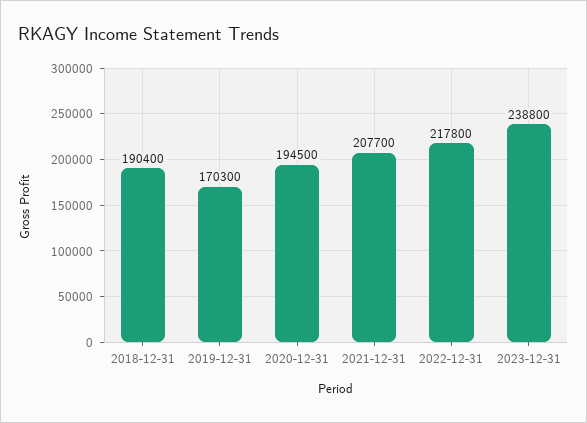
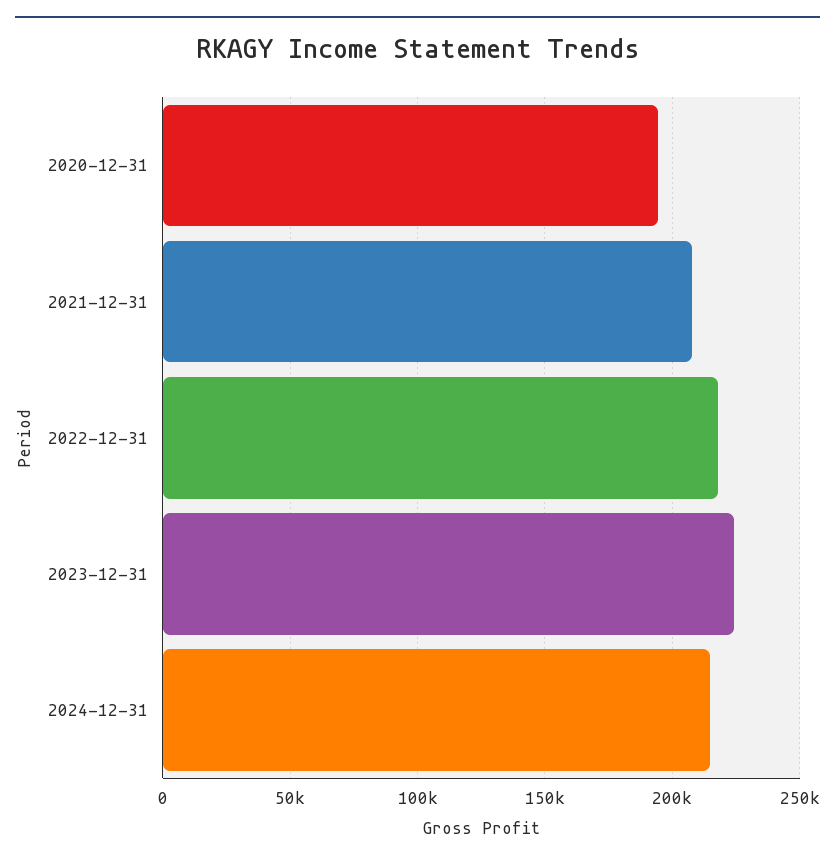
2018-12-31: 190400 -> none
2019-12-31: 170300 -> none
2023-12-31: 238800 -> 225000
2024-12-31: none -> 215000

